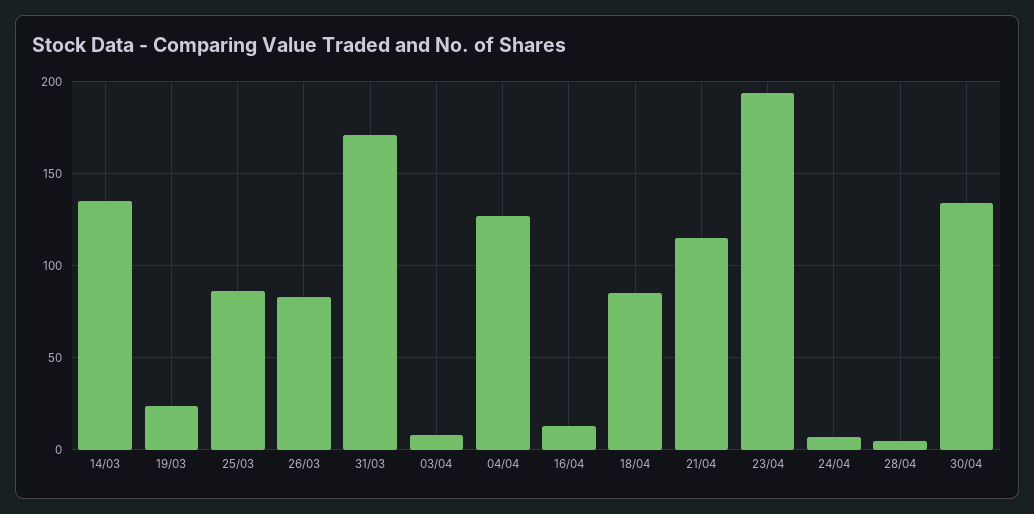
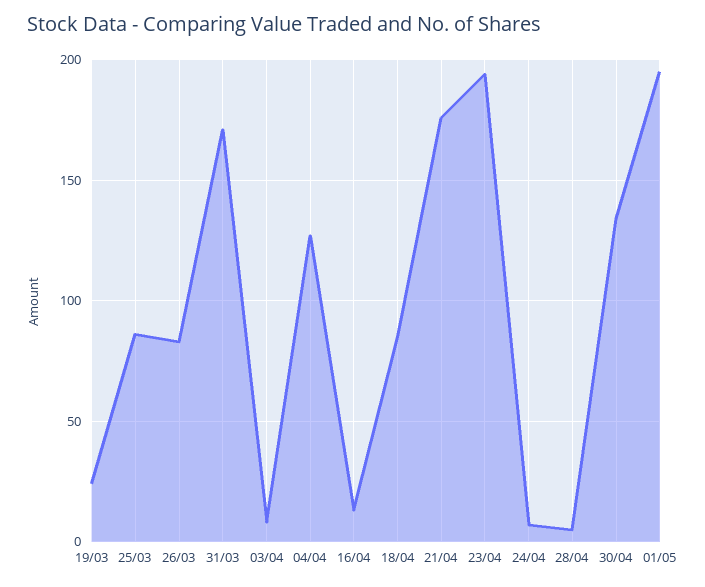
14/03: 135 -> none
21/04: 115 -> 175
01/05: none -> 195

